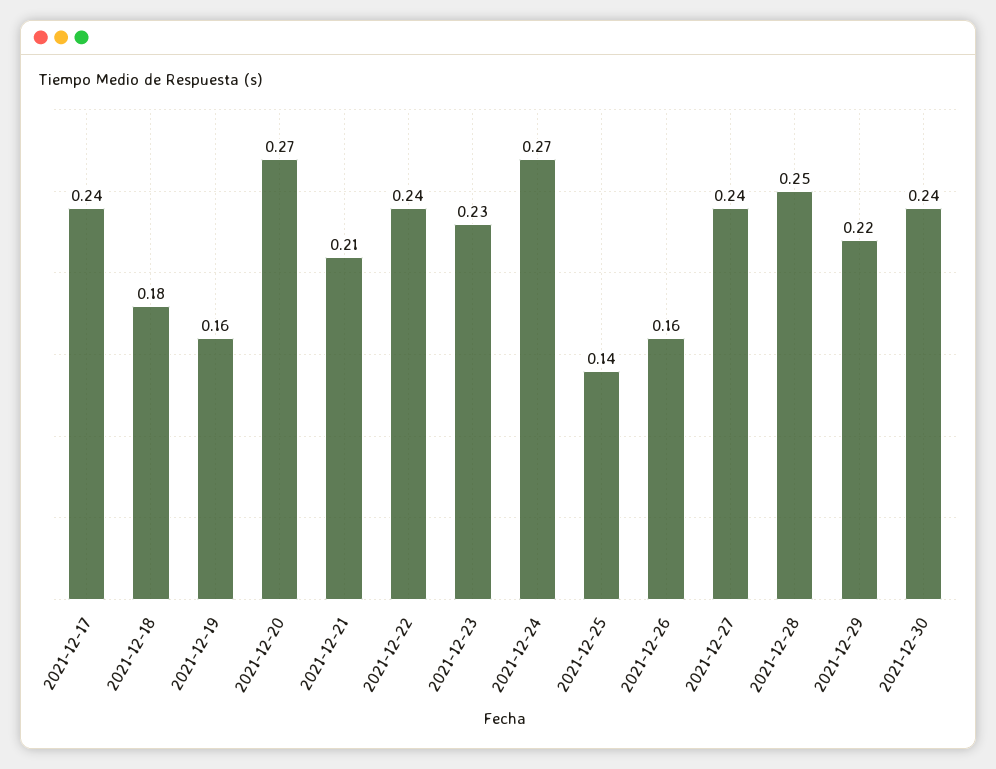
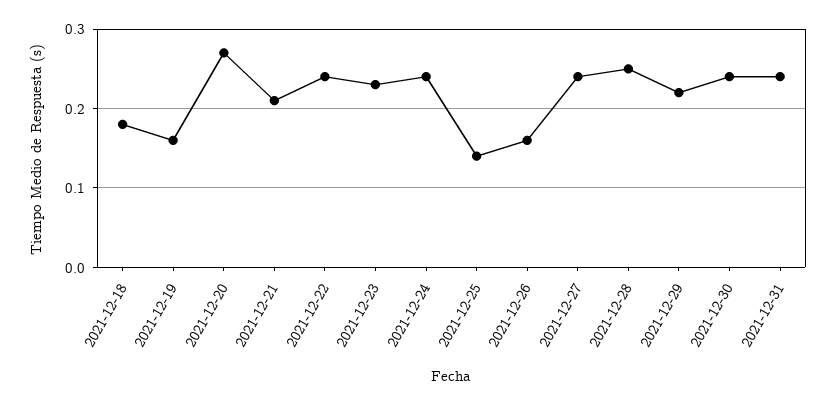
2021-12-17: 0.24 -> none
2021-12-24: 0.27 -> 0.24
2021-12-31: none -> 0.24

